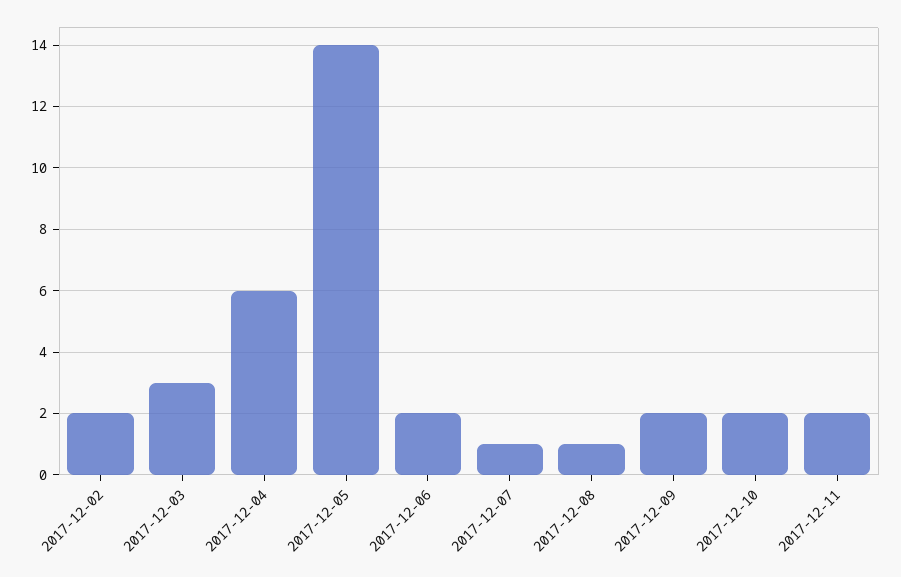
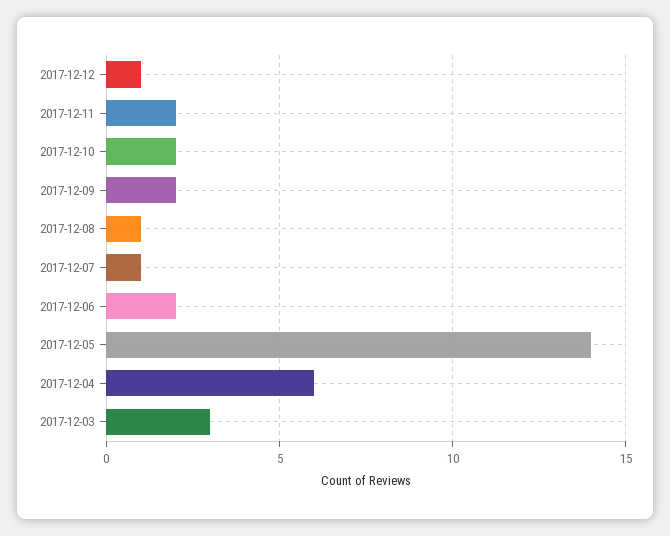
2017-12-02: 2 -> none
2017-12-12: none -> 1

